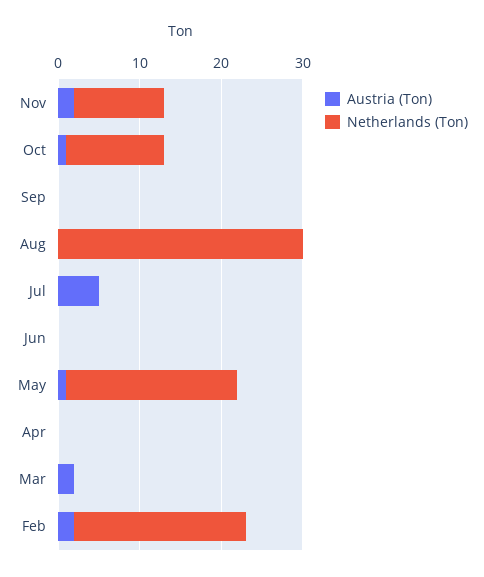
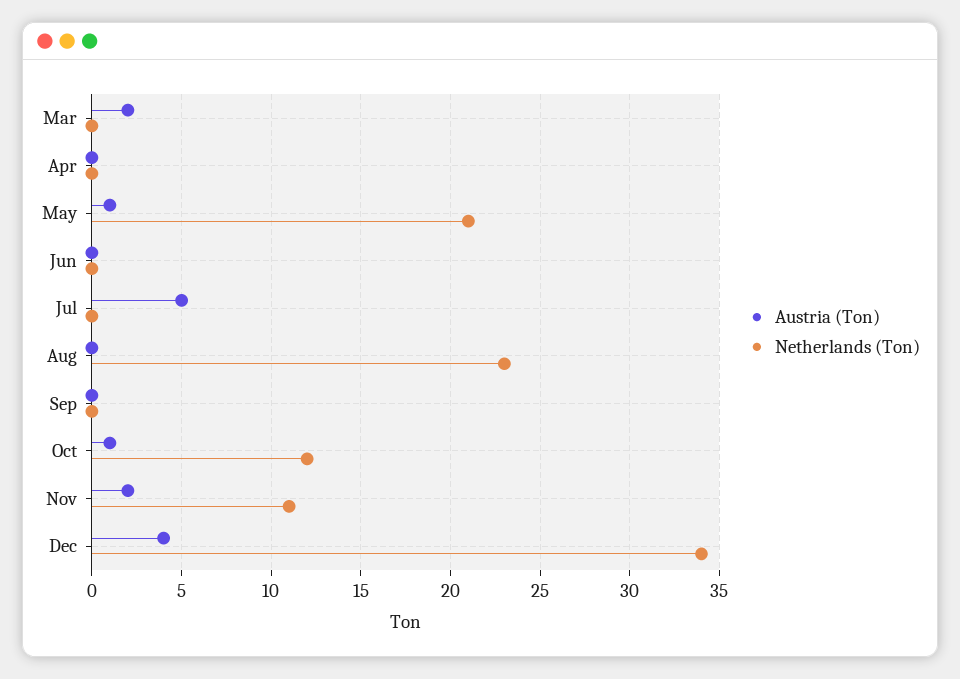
Netherlands (Ton), Aug: 30 -> 23
Austria (Ton), Feb: 2 -> none
Netherlands (Ton), Feb: 21 -> none
Austria (Ton), Dec: none -> 4
Netherlands (Ton), Dec: none -> 34

